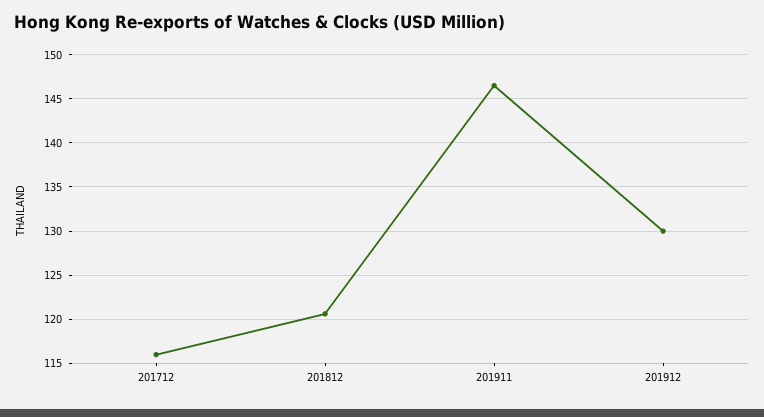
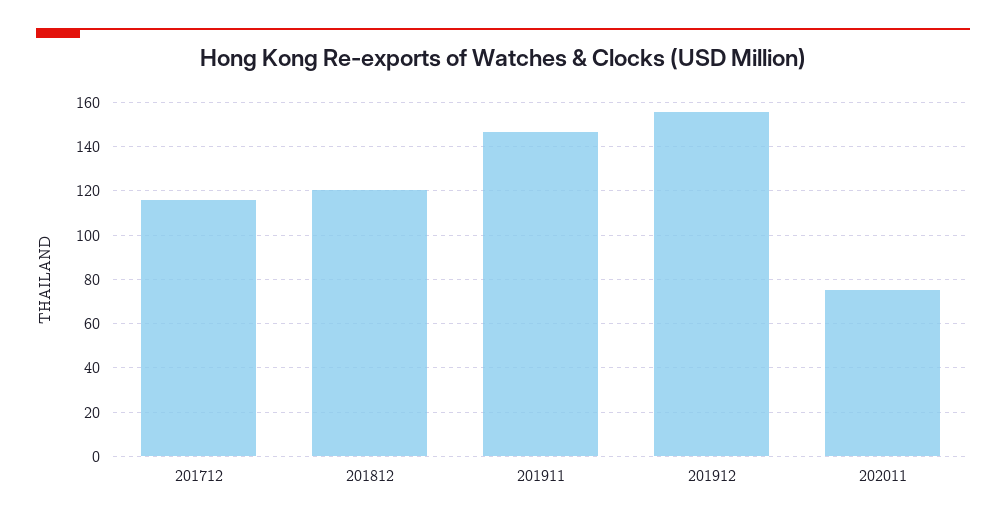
201912: 130 -> 155
202011: none -> 75

